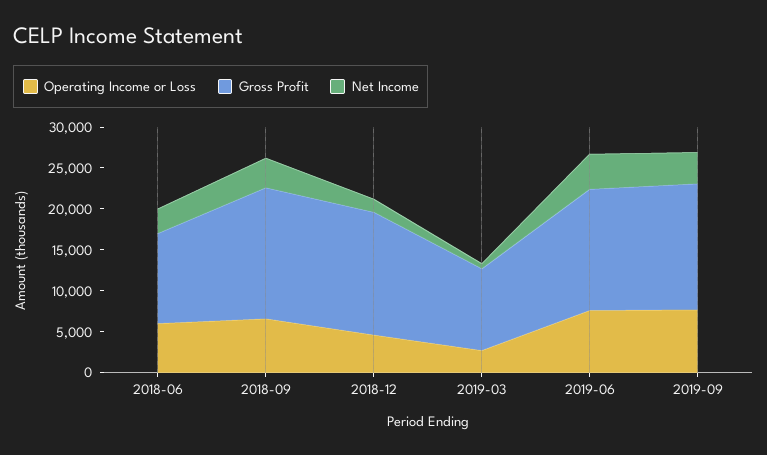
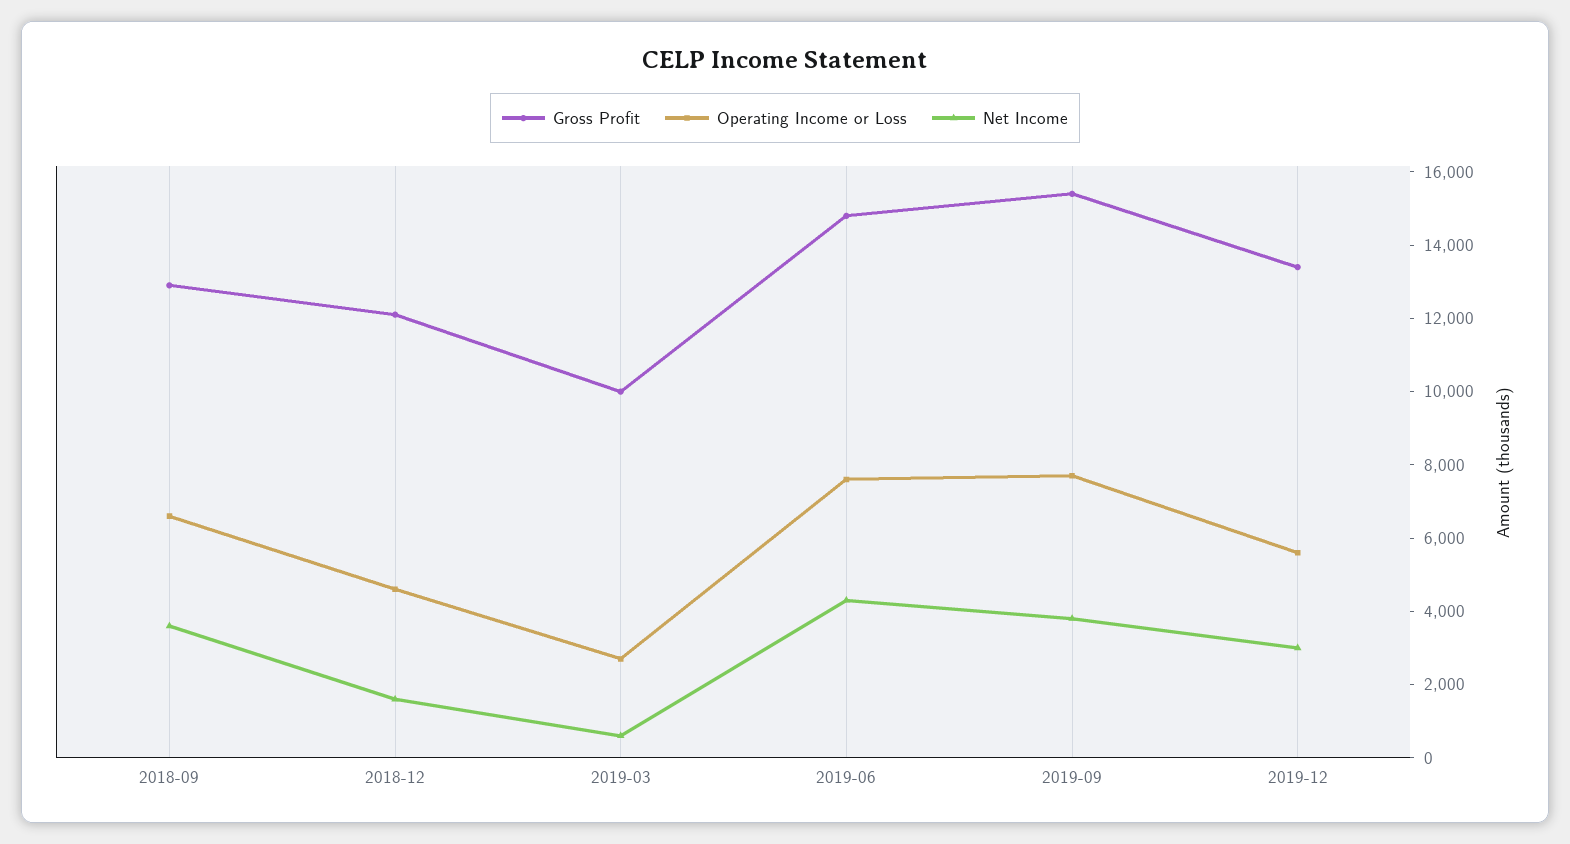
Operating Income or Loss, 2018-06: 6000 -> none
Gross Profit, 2018-06: 11000 -> none
Net Income, 2018-06: 3000 -> none
Gross Profit, 2018-09: 16000 -> 13000
Gross Profit, 2018-12: 15000 -> 12000
Gross Profit, 2019-12: none -> 13500
Operating Income or Loss, 2019-12: none -> 5500
Net Income, 2019-12: none -> 3000

